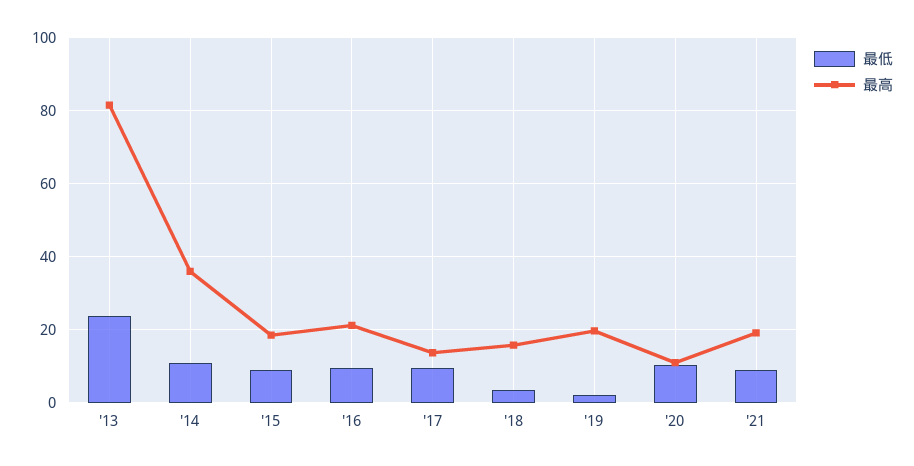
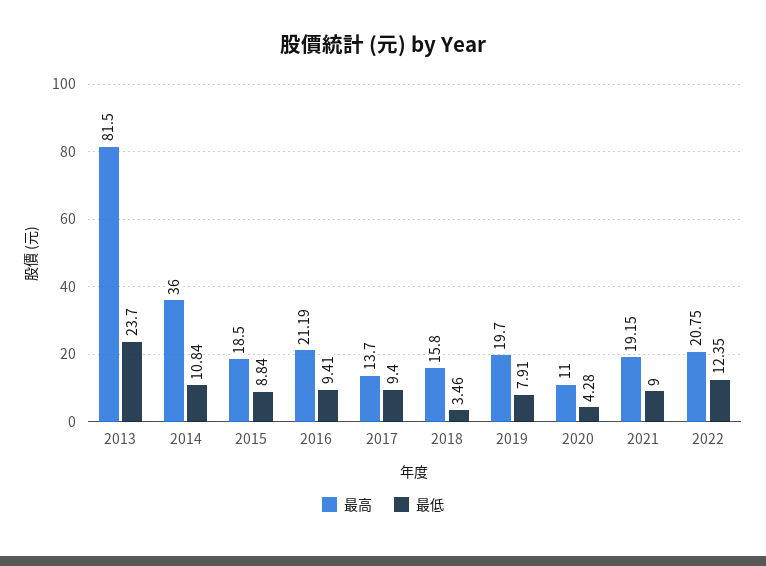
最低, '19: 2 -> 7.91
最低, '20: 10 -> 4.28
最高, 2022: none -> 20.75
最低, 2022: none -> 12.35

